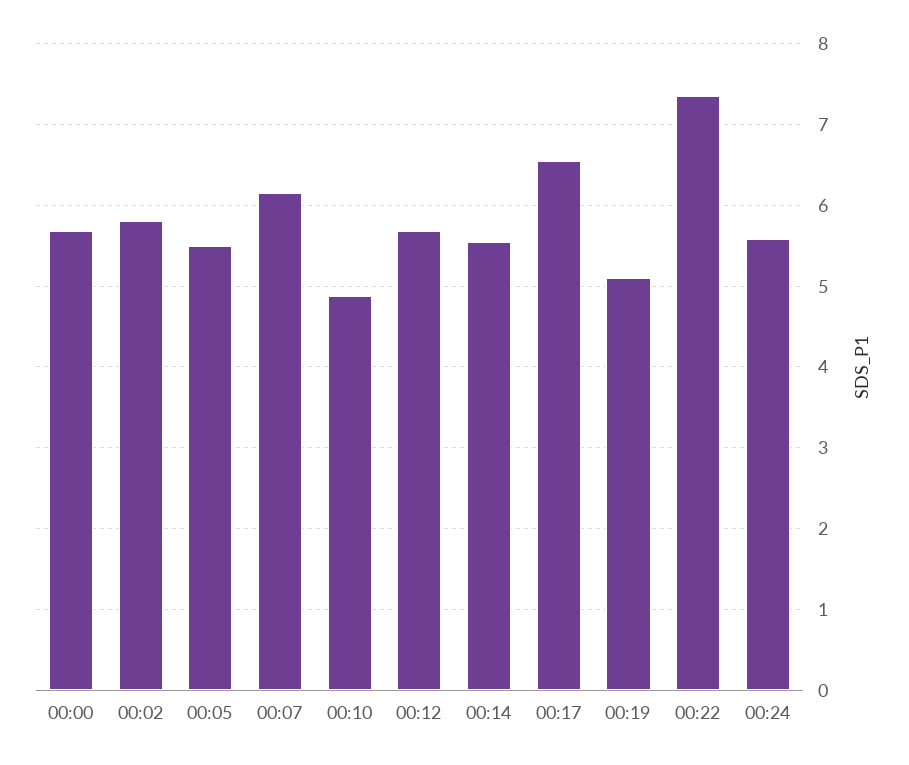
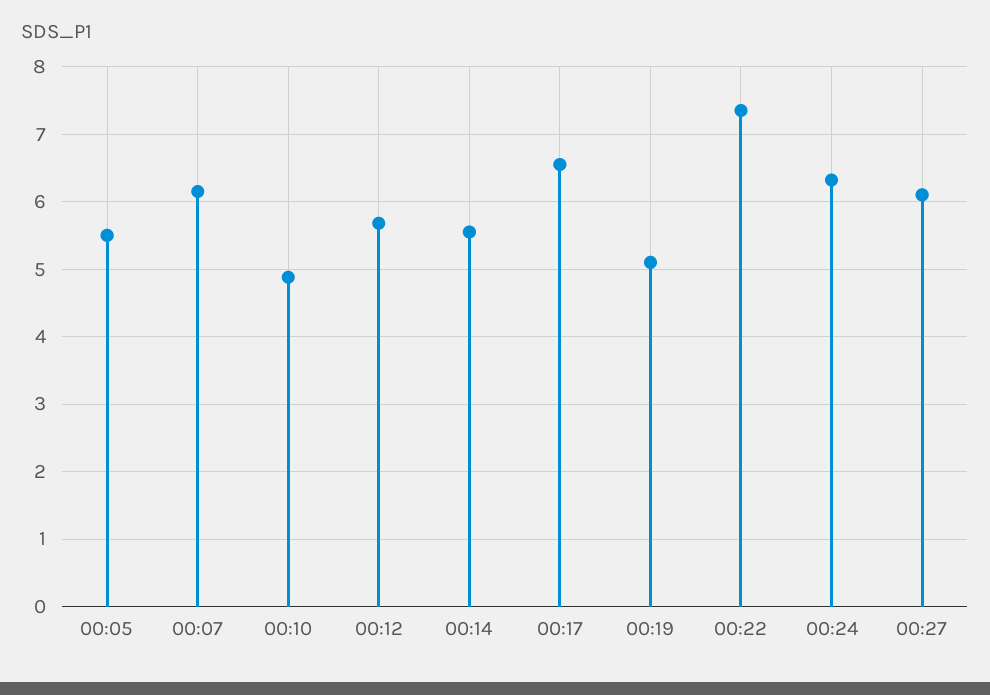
00:00: 5.7 -> none
00:02: 5.8 -> none
00:24: 5.6 -> 6.3
00:27: none -> 6.1

